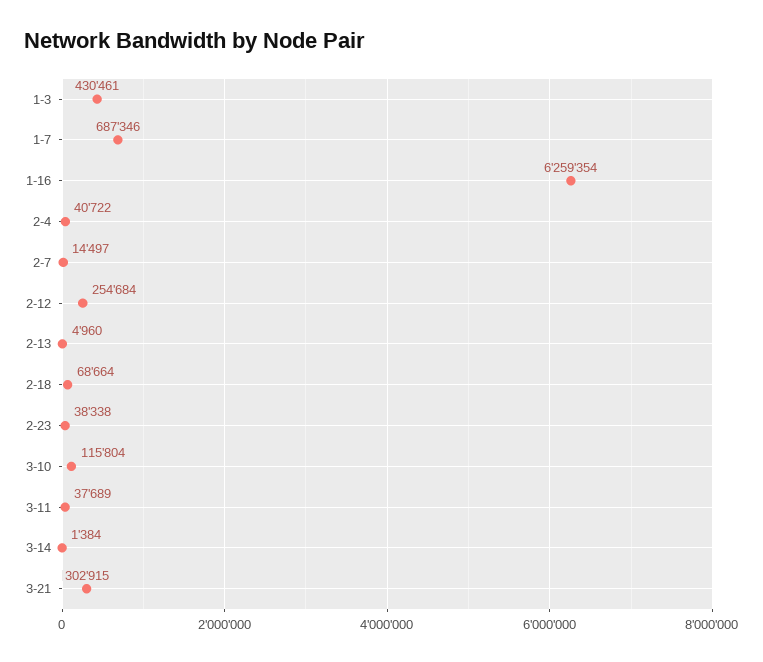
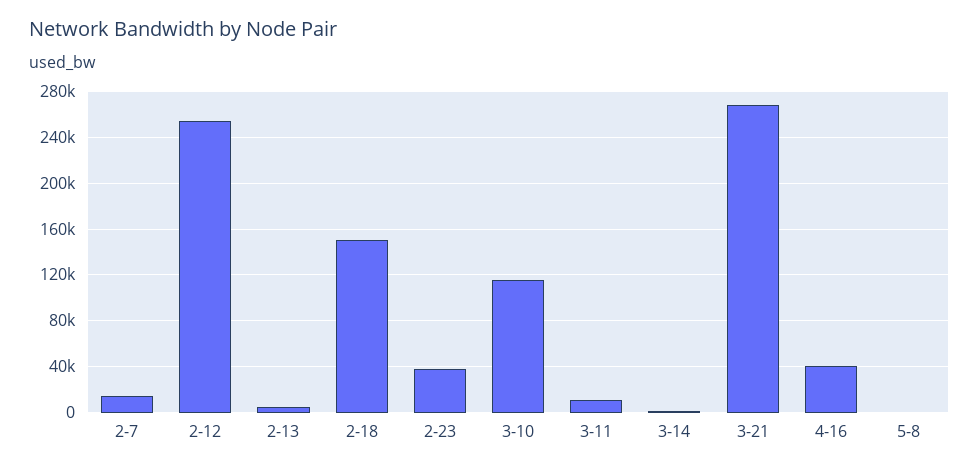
1-3: 430461 -> none
1-7: 687346 -> none
1-16: 6259354 -> none
2-4: 40722 -> none
2-18: 68664 -> 150000
3-11: 37689 -> 10000
3-21: 302915 -> 270000
4-16: none -> 40000
5-8: none -> 0

